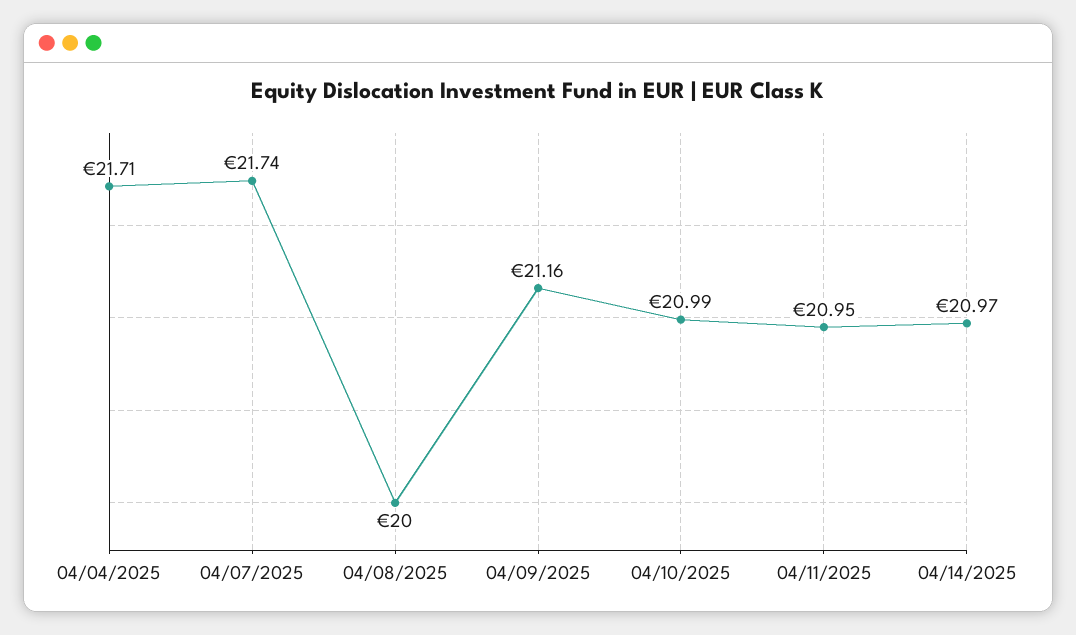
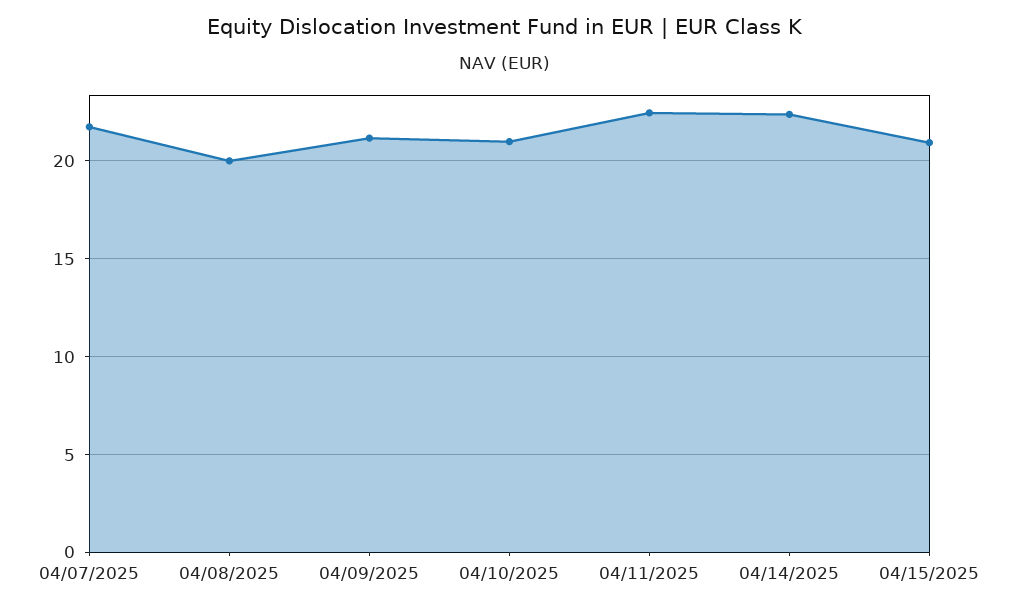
04/04/2025: 21.71 -> none
04/11/2025: 20.95 -> 22.5
04/14/2025: 20.97 -> 22.5
04/15/2025: none -> 21

